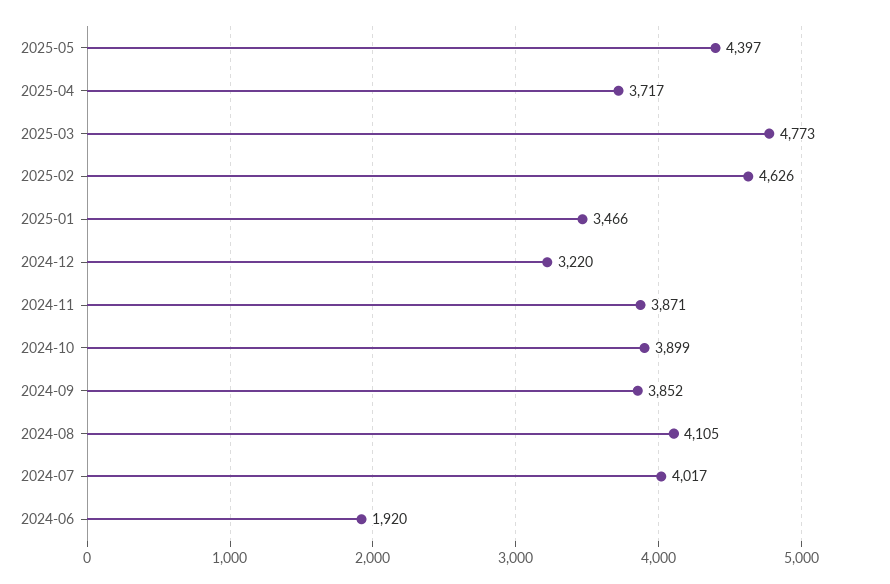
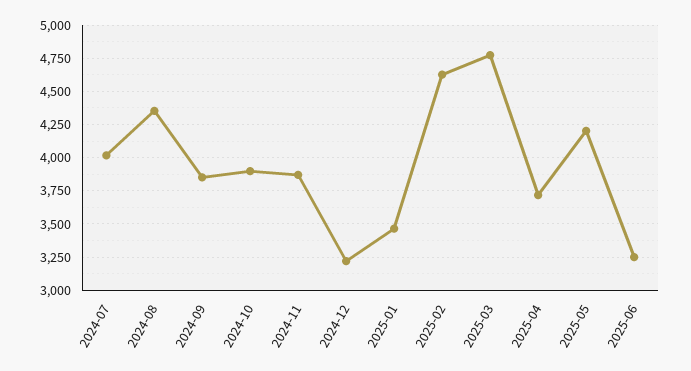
2025-05: 4397 -> 4200
2024-08: 4105 -> 4350
2024-06: 1920 -> none
2025-06: none -> 3250

